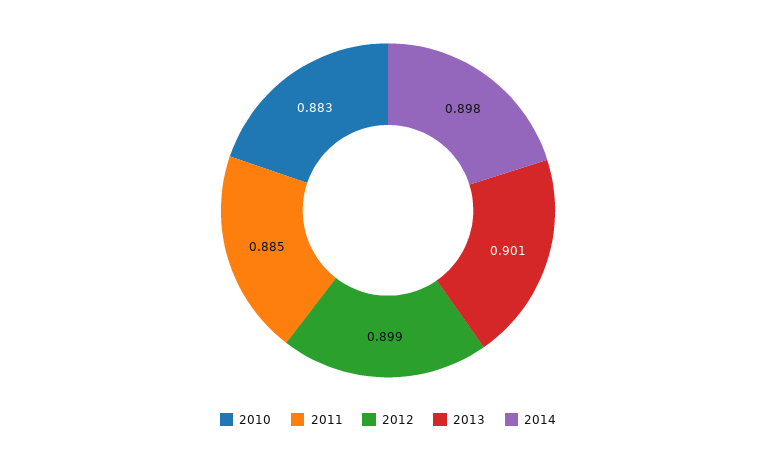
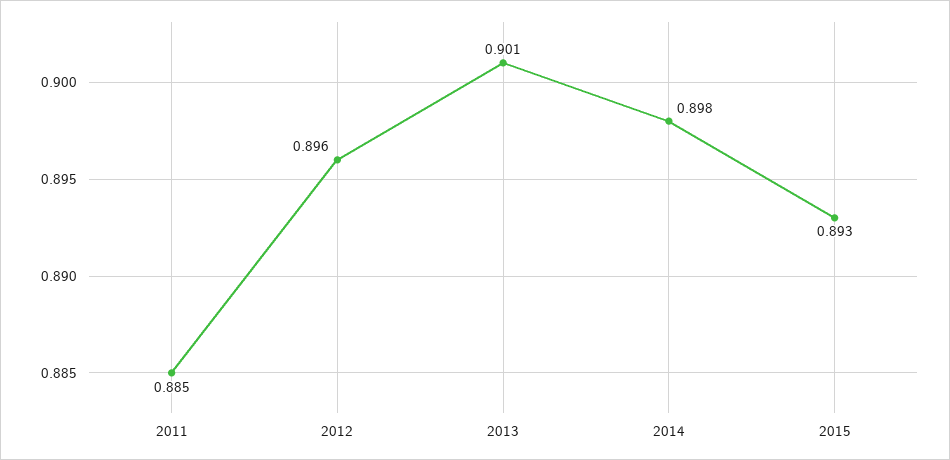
2010: 0.883 -> none
2012: 0.899 -> 0.896
2015: none -> 0.893

